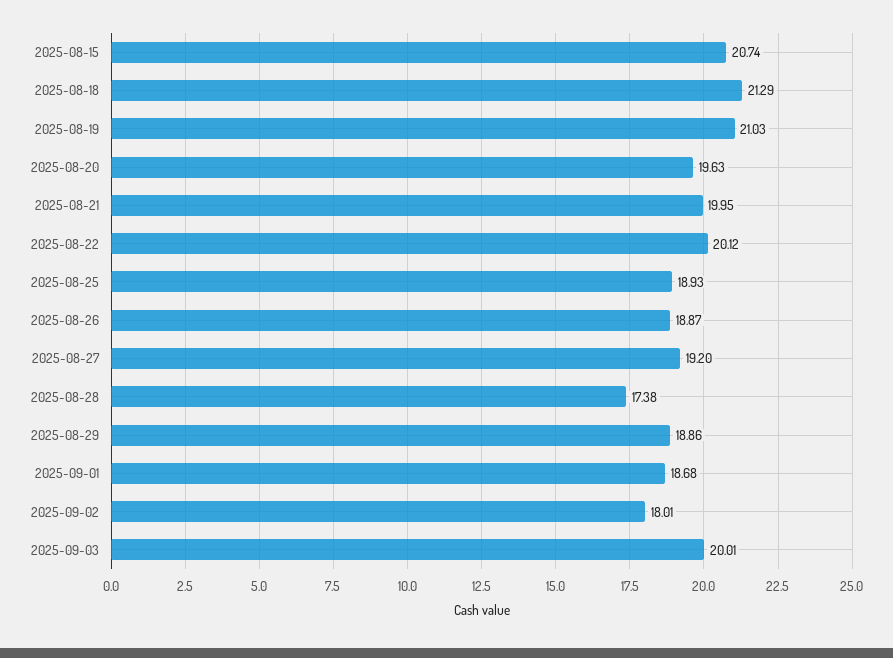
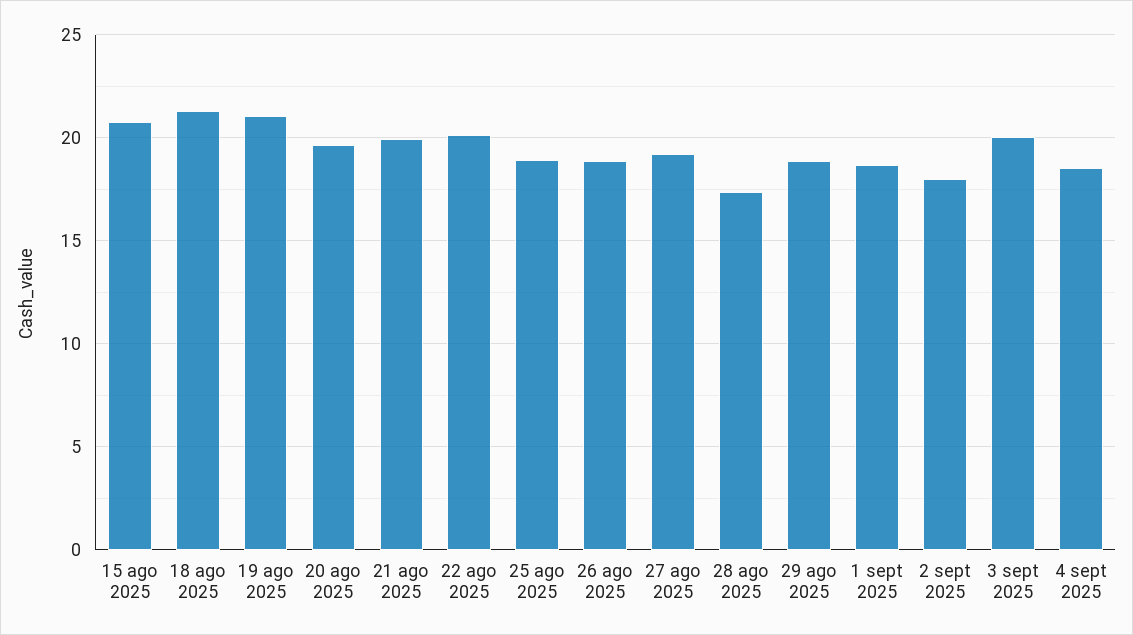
4 sept 2025: none -> 18.5

